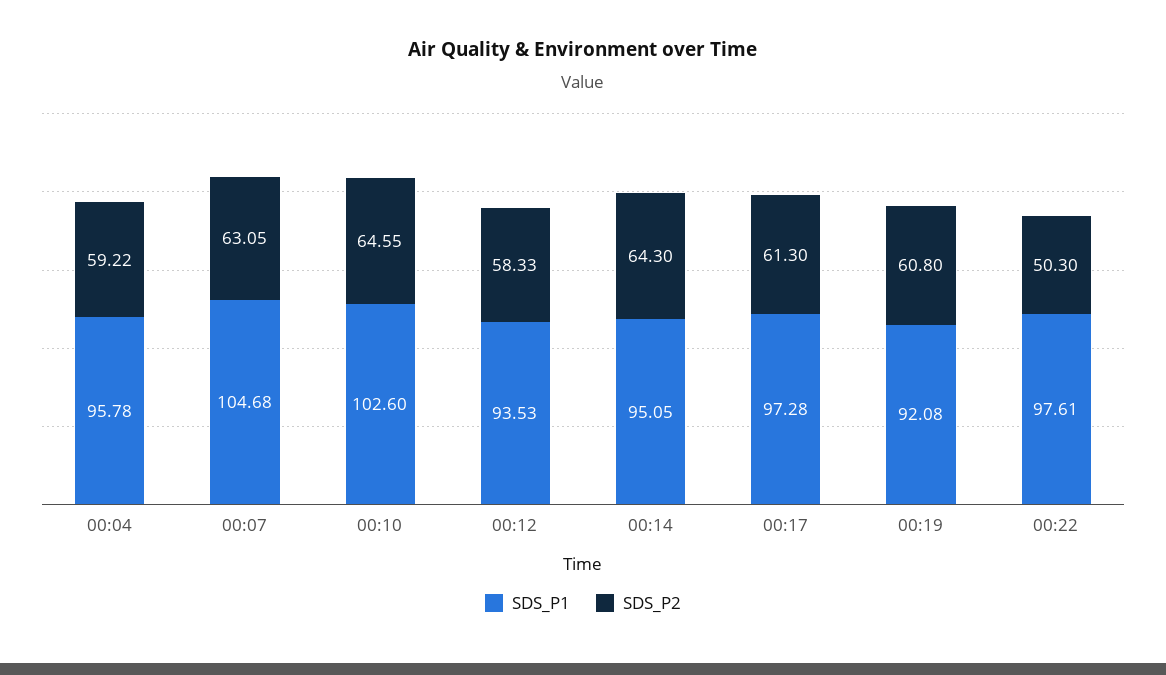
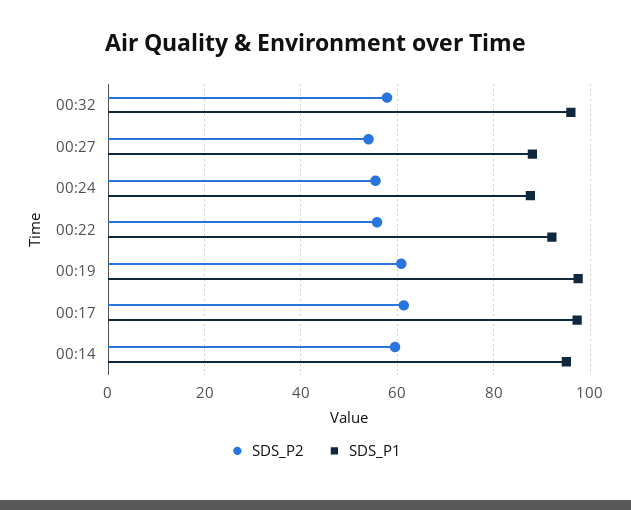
SDS_P1, 00:04: 95.78 -> none
SDS_P2, 00:04: 59.22 -> none
SDS_P1, 00:07: 104.68 -> none
SDS_P2, 00:07: 63.05 -> none
SDS_P1, 00:10: 102.6 -> none
SDS_P2, 00:10: 64.55 -> none
SDS_P1, 00:12: 93.53 -> none
SDS_P2, 00:12: 58.33 -> none
SDS_P2, 00:14: 64.3 -> 60
SDS_P1, 00:19: 92.08 -> 98
SDS_P1, 00:22: 97.61 -> 92
SDS_P2, 00:22: 50.3 -> 56
SDS_P2, 00:32: none -> 58
SDS_P1, 00:32: none -> 96
SDS_P2, 00:27: none -> 54
SDS_P1, 00:27: none -> 88
SDS_P2, 00:24: none -> 56
SDS_P1, 00:24: none -> 88

